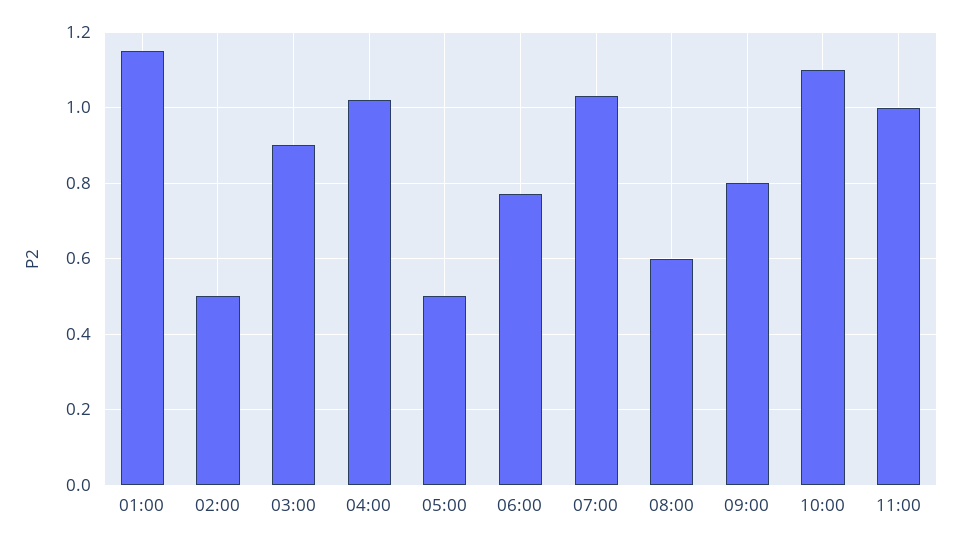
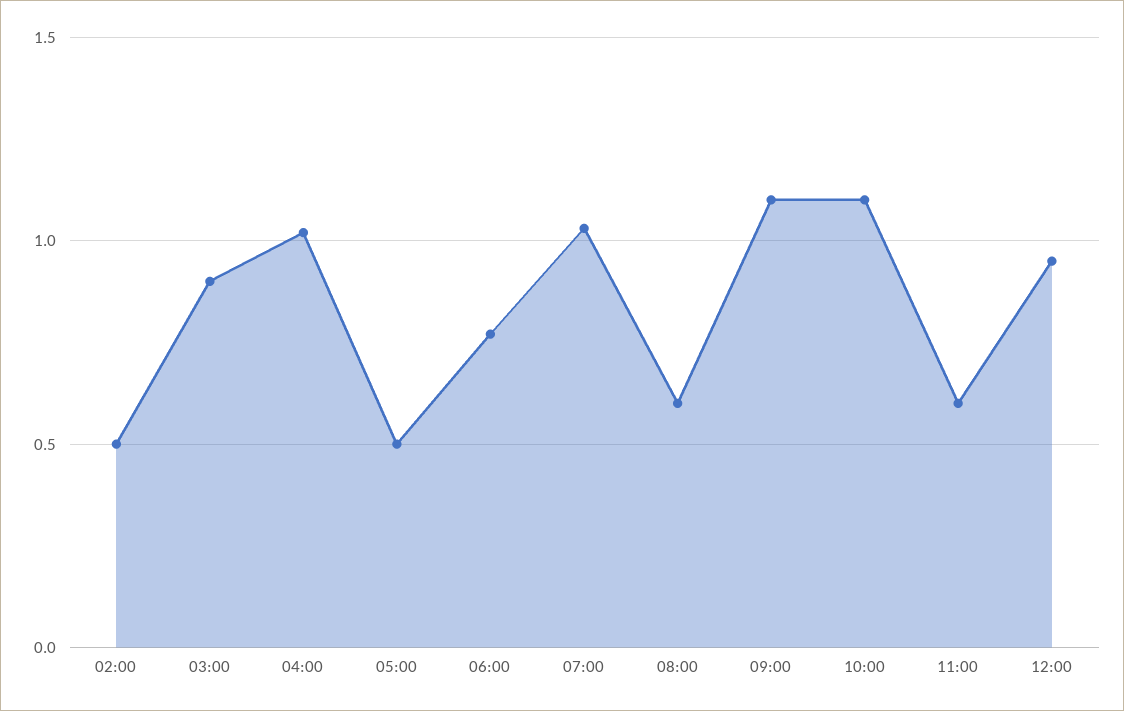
01:00: 1.15 -> none
09:00: 0.8 -> 1.1
11:00: 1 -> 0.6
12:00: none -> 0.95

